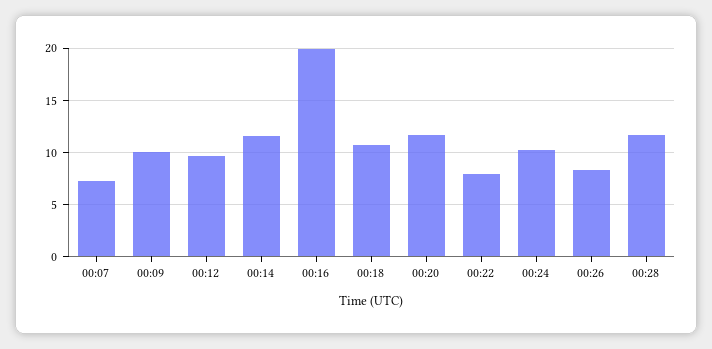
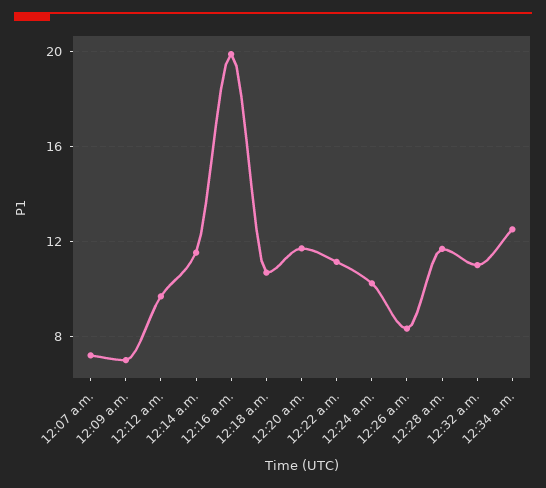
00:09: 10 -> 7
00:22: 8 -> 11
12:32 a.m.: none -> 11
12:34 a.m.: none -> 12.5

